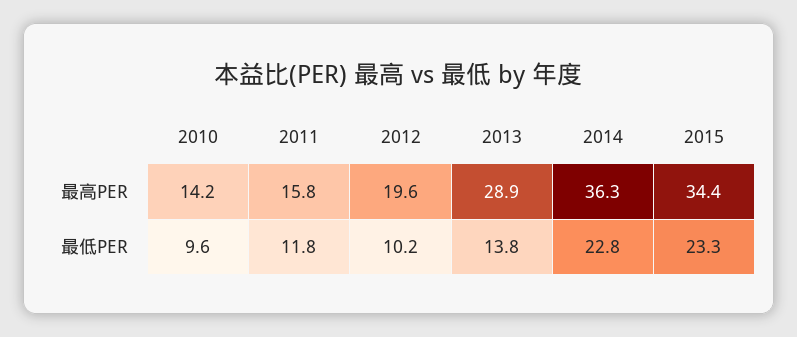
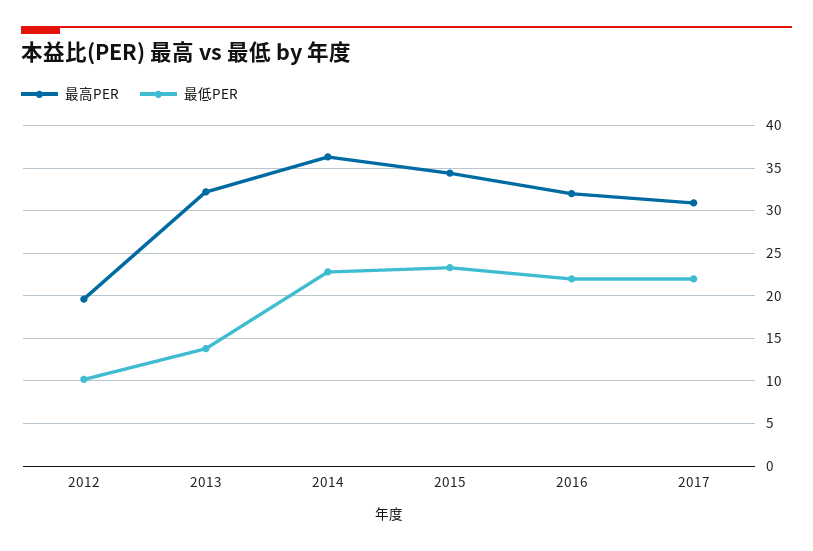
最高PER, 2010: 14.2 -> none
最高PER, 2011: 15.8 -> none
最高PER, 2013: 28.9 -> 32
最低PER, 2010: 9.6 -> none
最低PER, 2011: 11.8 -> none
最高PER, 2016: none -> 32
最低PER, 2016: none -> 22
最高PER, 2017: none -> 31
最低PER, 2017: none -> 22

